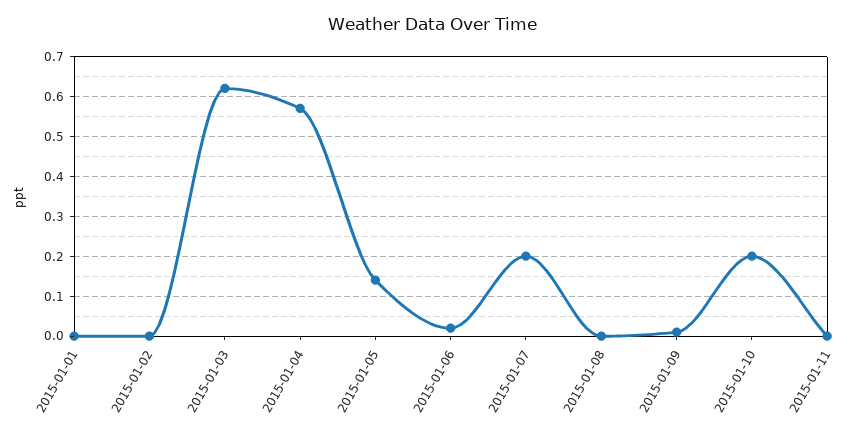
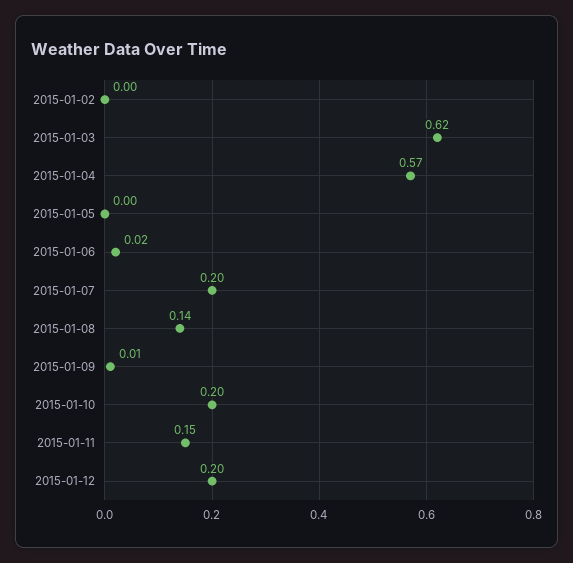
2015-01-01: 0 -> none
2015-01-05: 0.15 -> 0
2015-01-08: 0 -> 0.14
2015-01-11: 0 -> 0.15
2015-01-12: none -> 0.2

